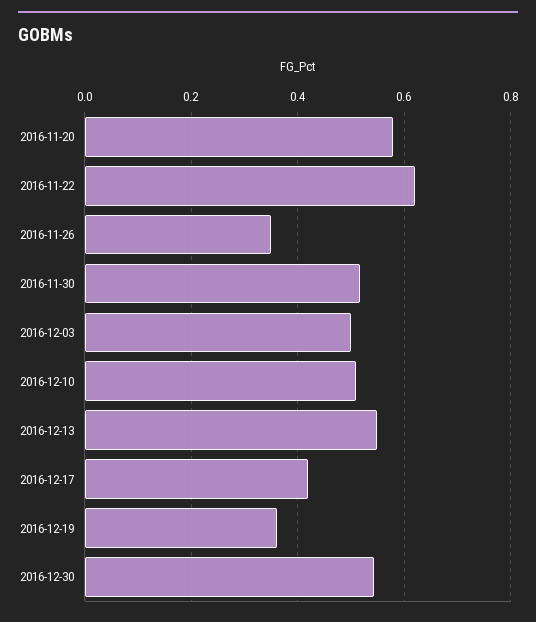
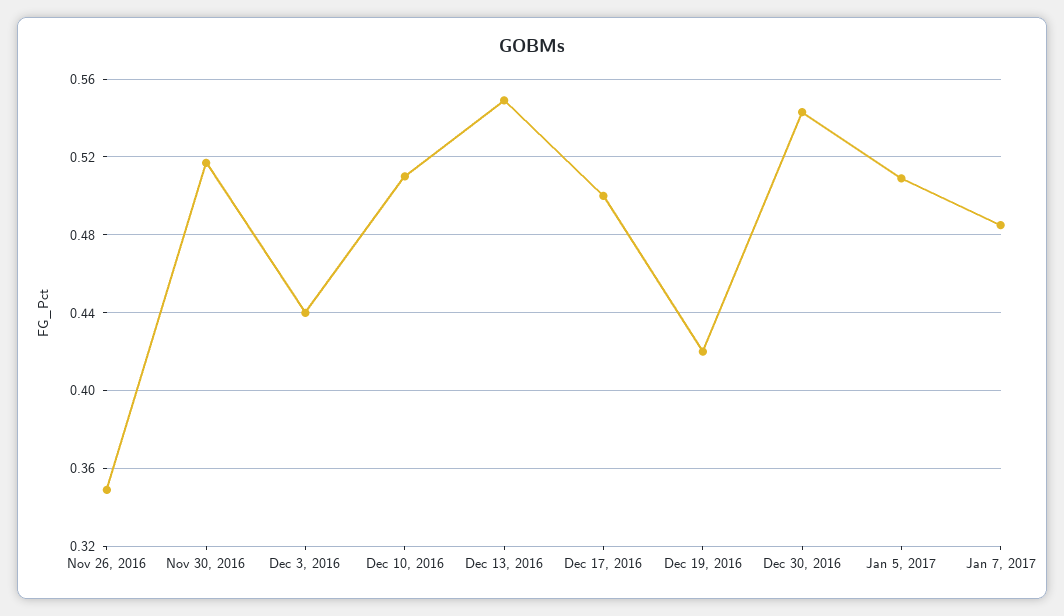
2016-11-20: 0.58 -> none
2016-11-22: 0.62 -> none
2016-12-03: 0.5 -> 0.44
2016-12-17: 0.42 -> 0.5
2016-12-19: 0.36 -> 0.42
Jan 5, 2017: none -> 0.51
Jan 7, 2017: none -> 0.485

